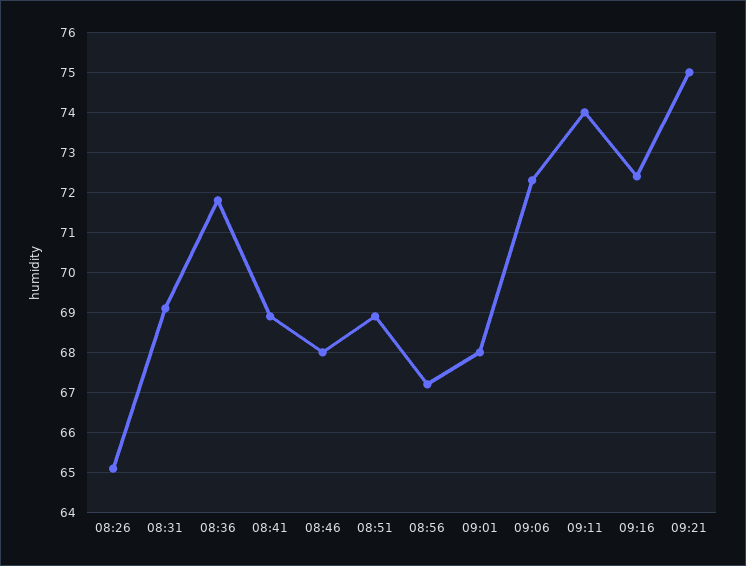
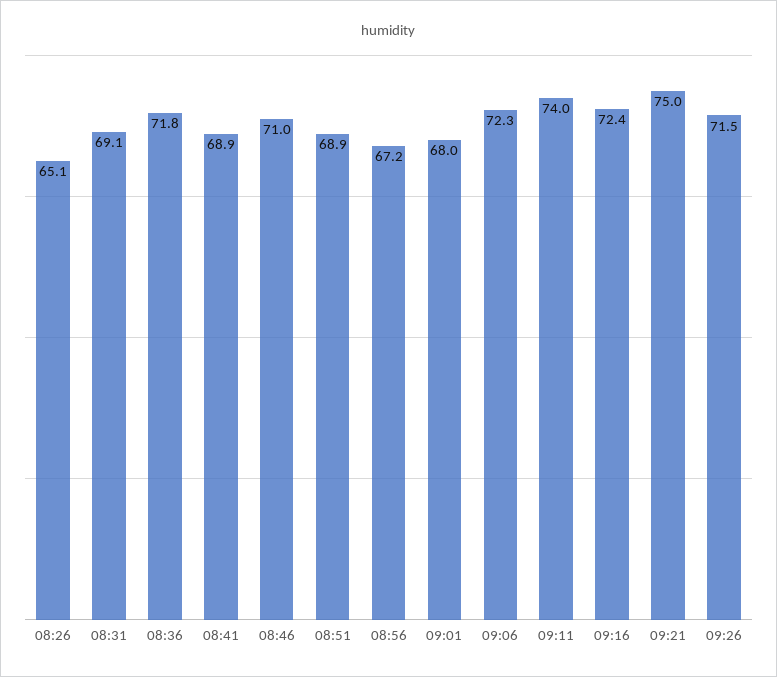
08:46: 68 -> 71
09:26: none -> 71.5

